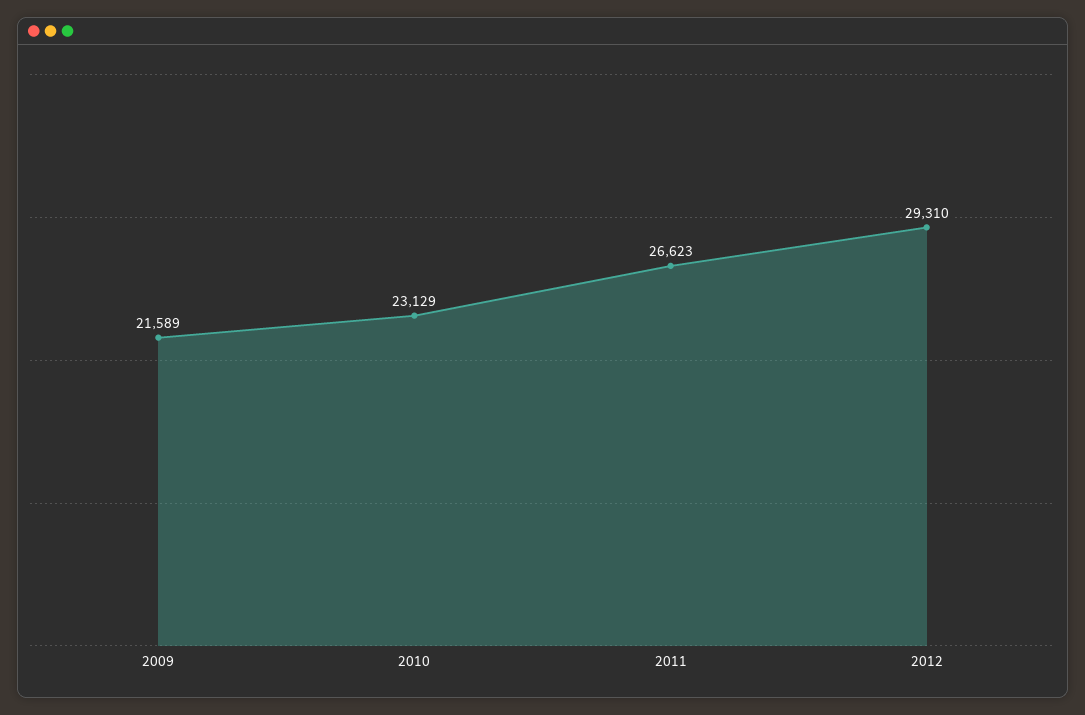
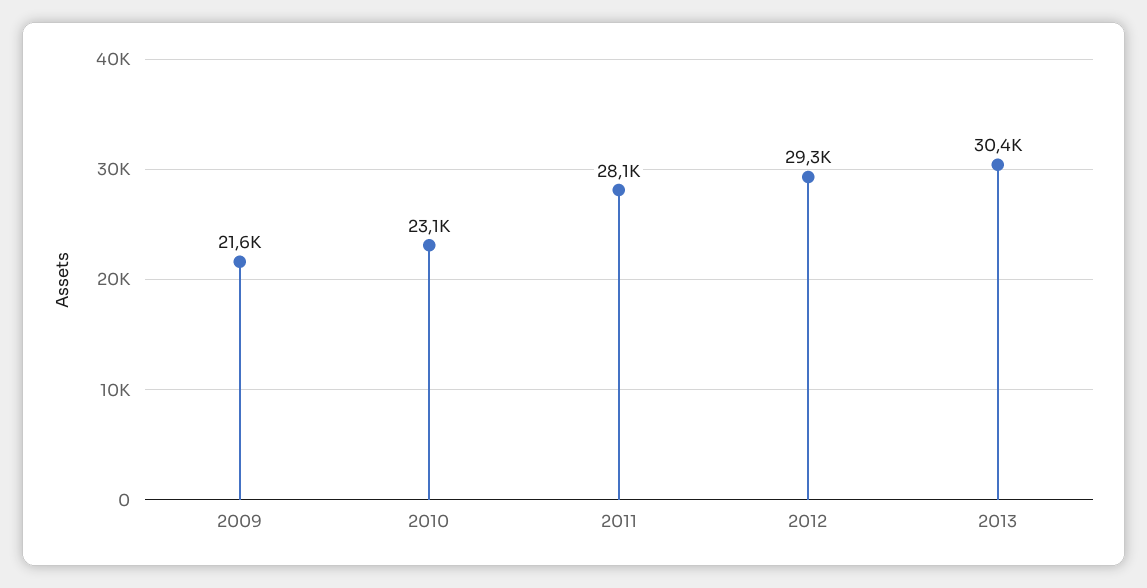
2011: 26623 -> 28100
2013: none -> 30400

